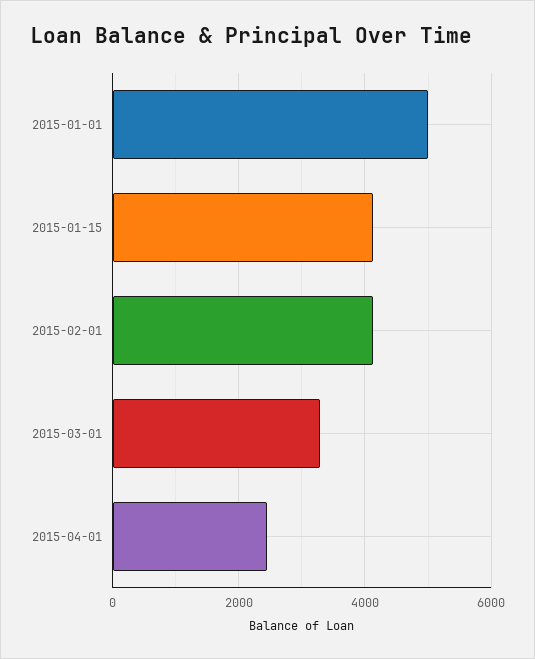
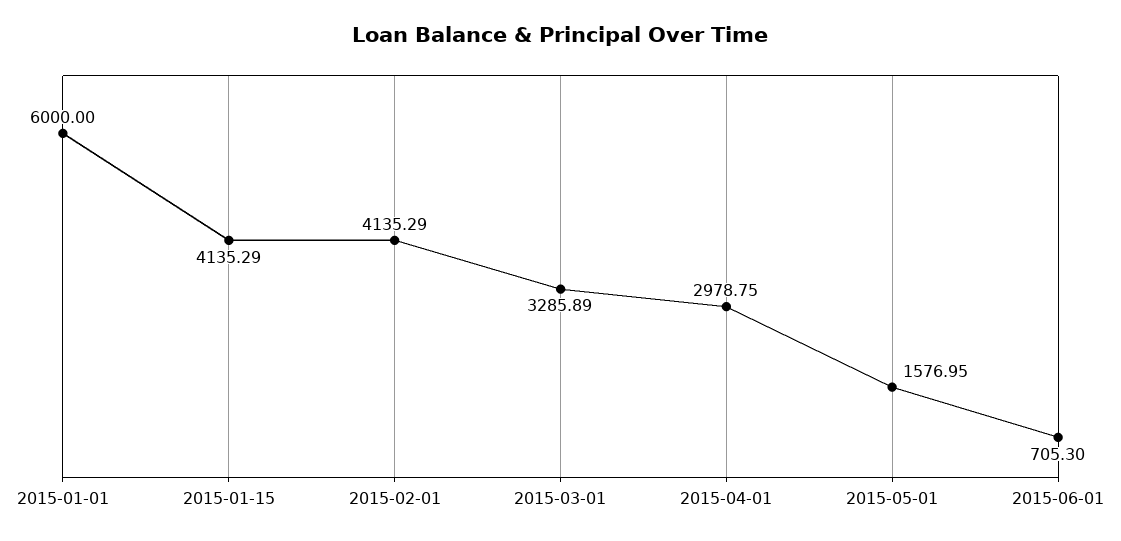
2015-01-01: 5000 -> 6000
2015-04-01: 2400 -> 2978.75
2015-05-01: none -> 1576.95
2015-06-01: none -> 705.3

